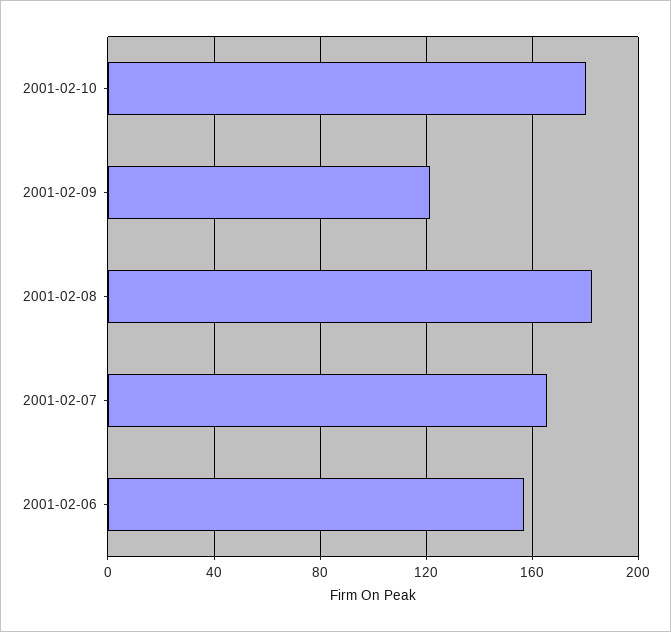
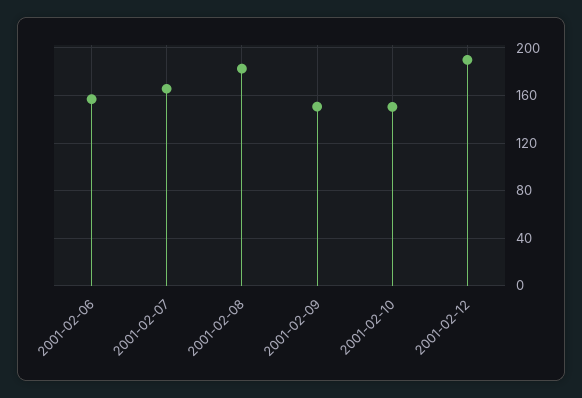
2001-02-10: 180 -> 150
2001-02-09: 120 -> 150
2001-02-12: none -> 190

